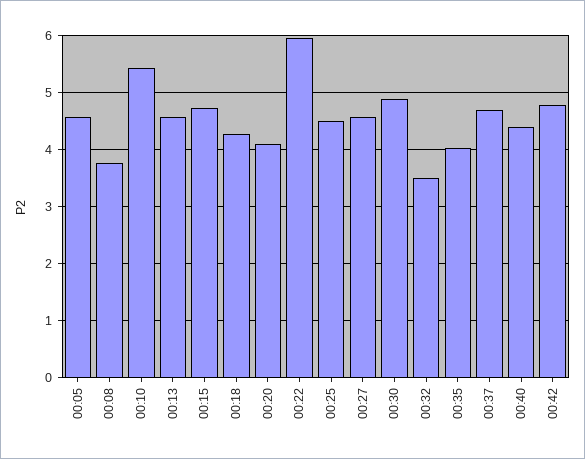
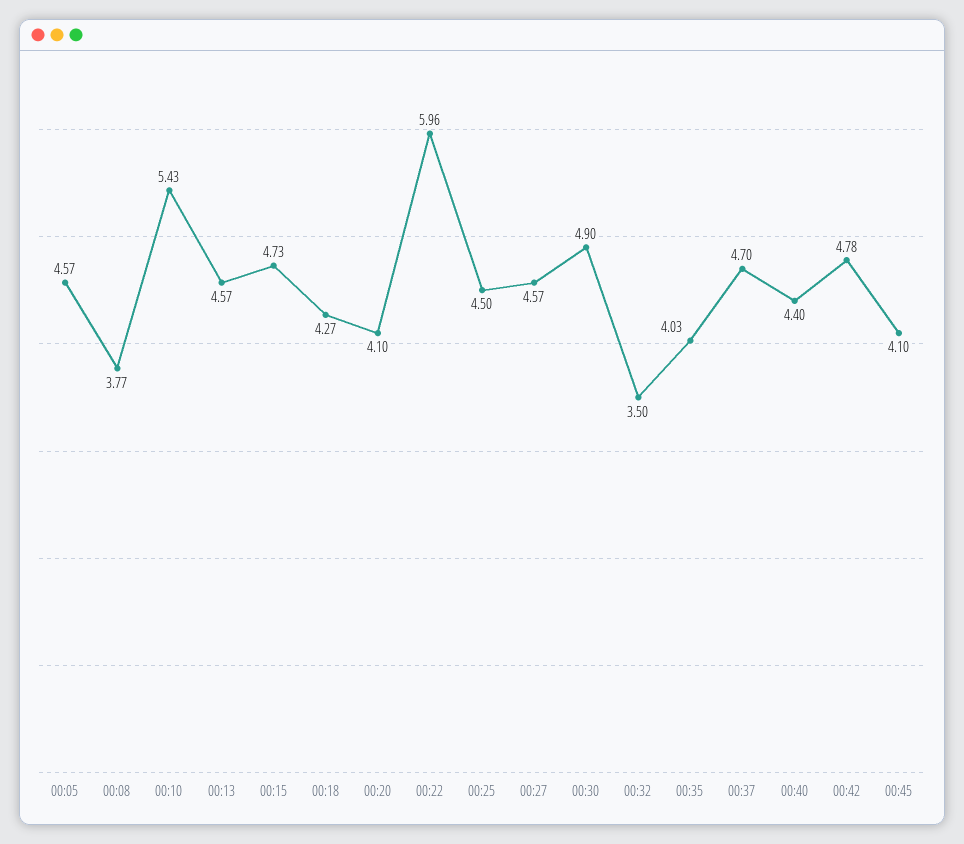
00:45: none -> 4.1

